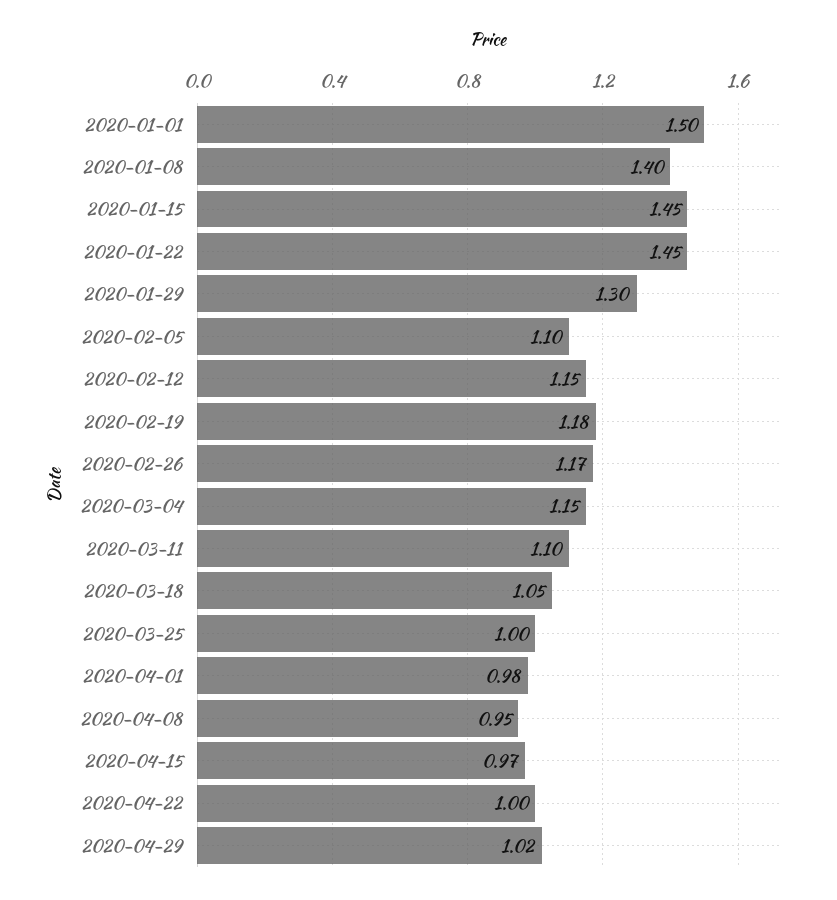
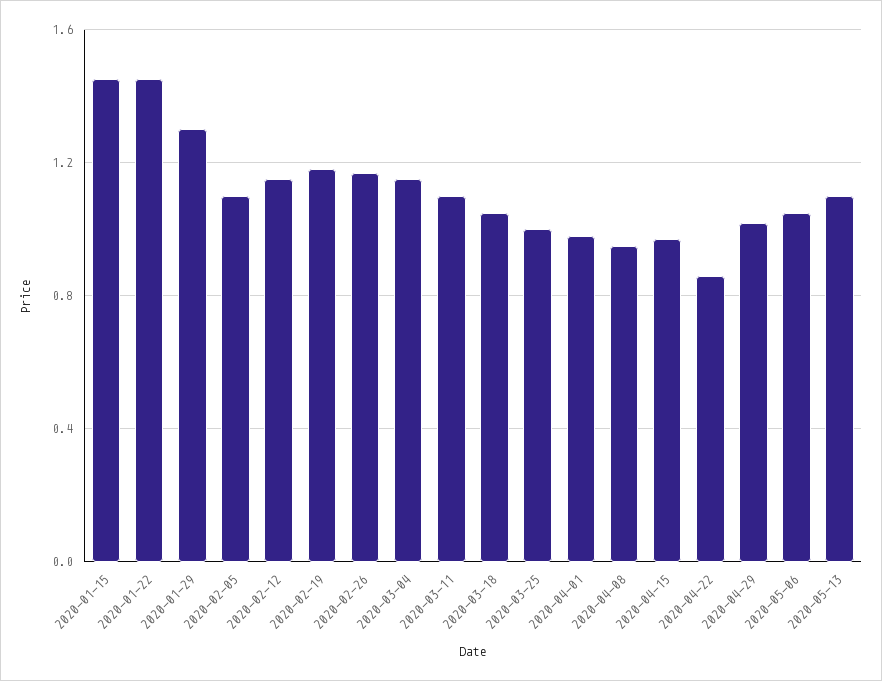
2020-01-01: 1.5 -> none
2020-01-08: 1.4 -> none
2020-04-22: 1 -> 0.85
2020-05-06: none -> 1.05
2020-05-13: none -> 1.1

